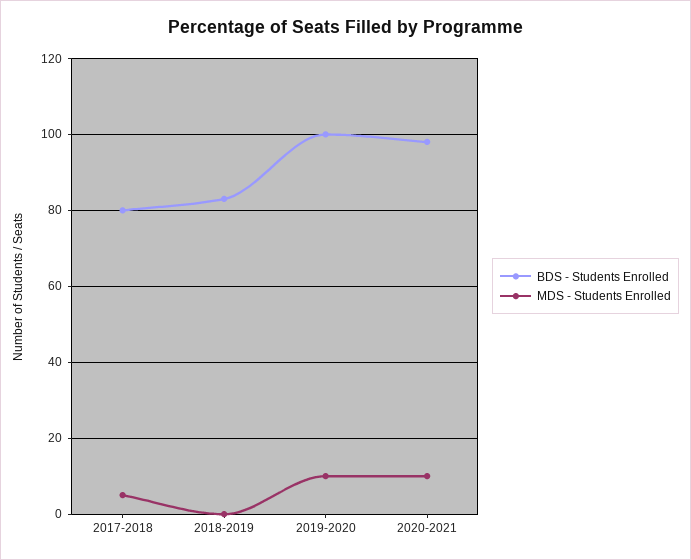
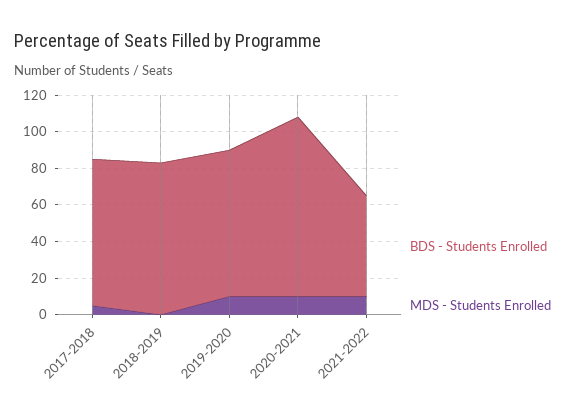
BDS - Students Enrolled, 2019-2020: 100 -> 80
BDS - Students Enrolled, 2021-2022: none -> 55
MDS - Students Enrolled, 2021-2022: none -> 10

